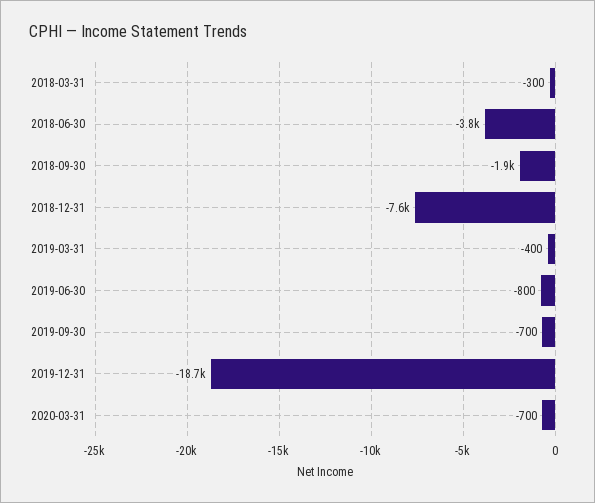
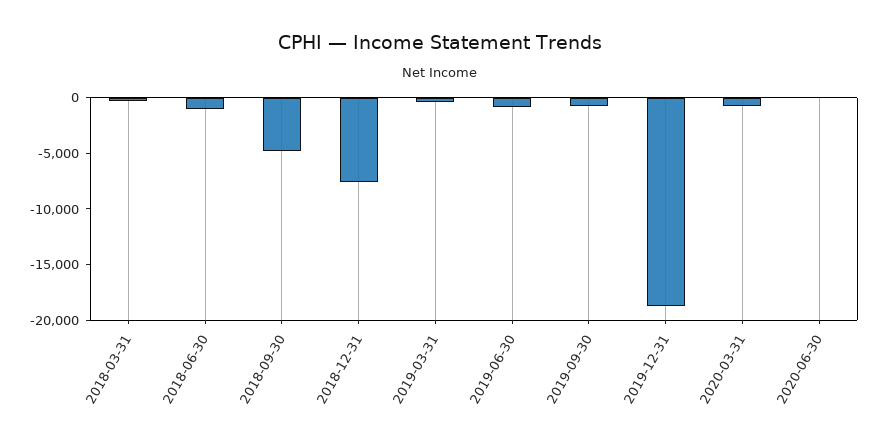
2018-06-30: -3800 -> -1000
2018-09-30: -1900 -> -5000
2020-06-30: none -> 0

